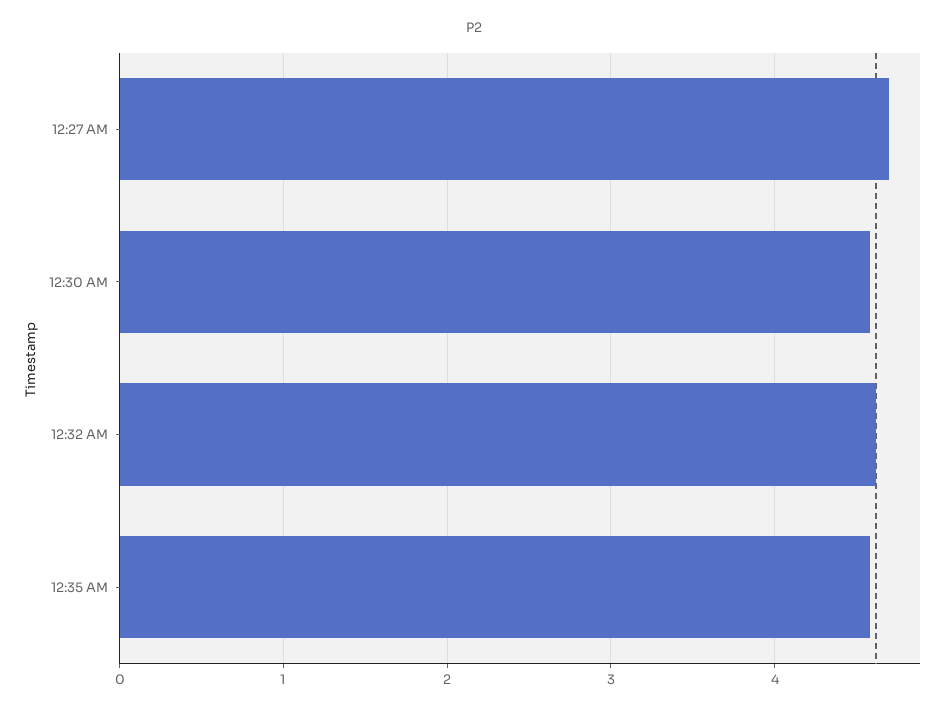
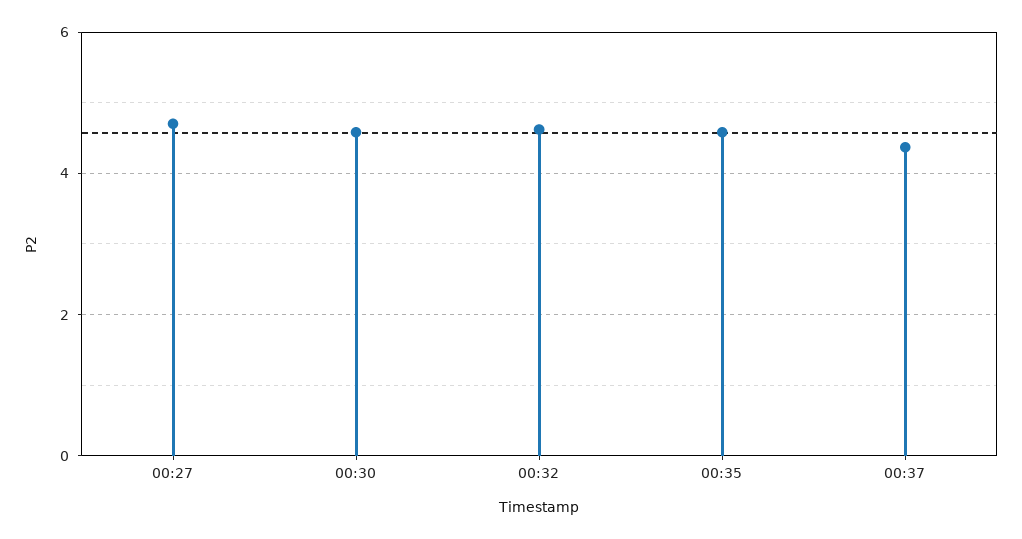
00:37: none -> 4.4

